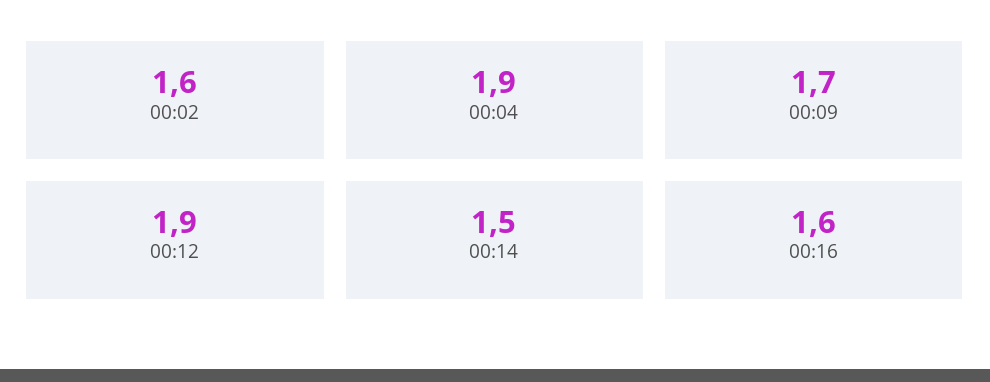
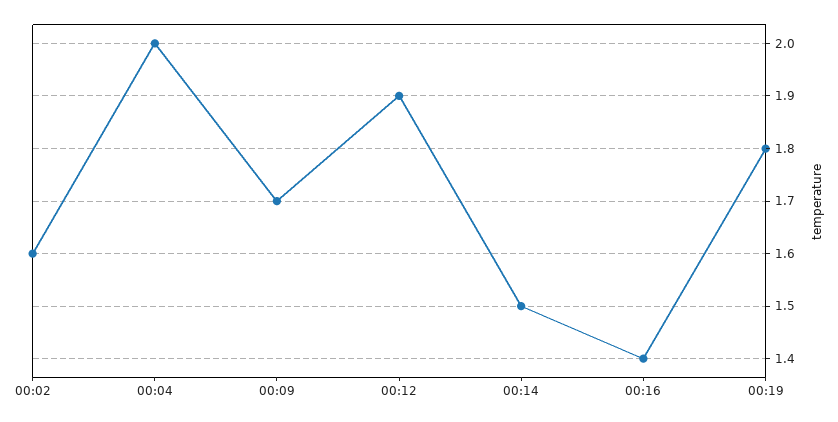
00:04: 1.9 -> 2
00:16: 1.6 -> 1.4
00:19: none -> 1.8

